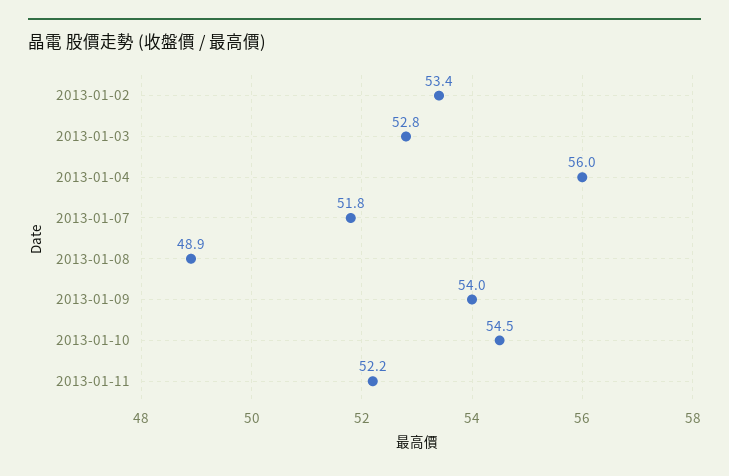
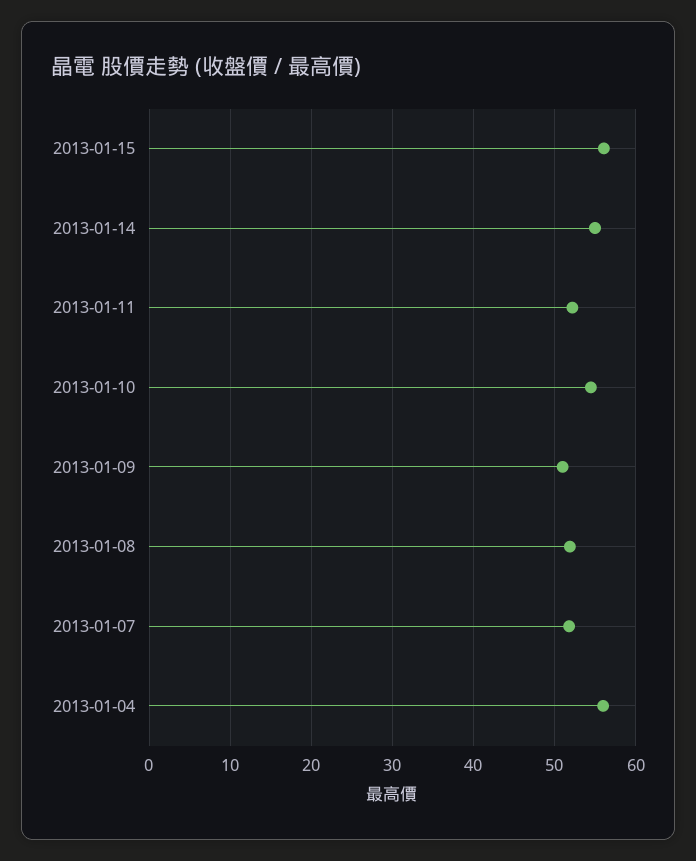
2013-01-02: 53.4 -> none
2013-01-03: 52.8 -> none
2013-01-08: 48.9 -> 52
2013-01-09: 54 -> 51
2013-01-15: none -> 56
2013-01-14: none -> 55

